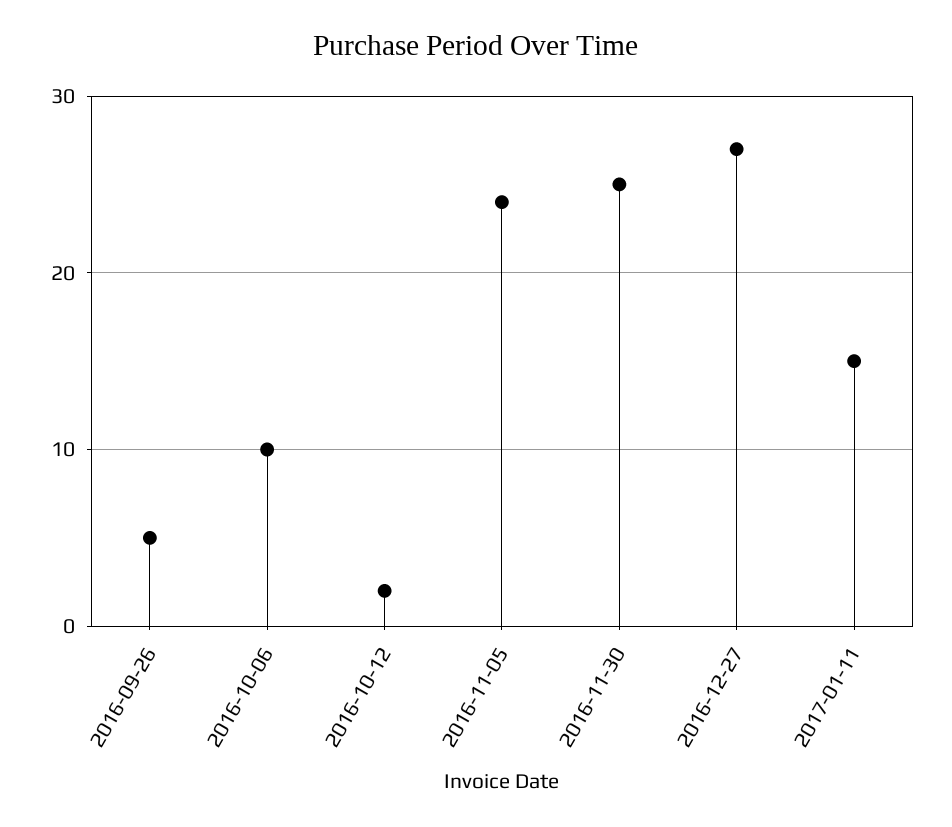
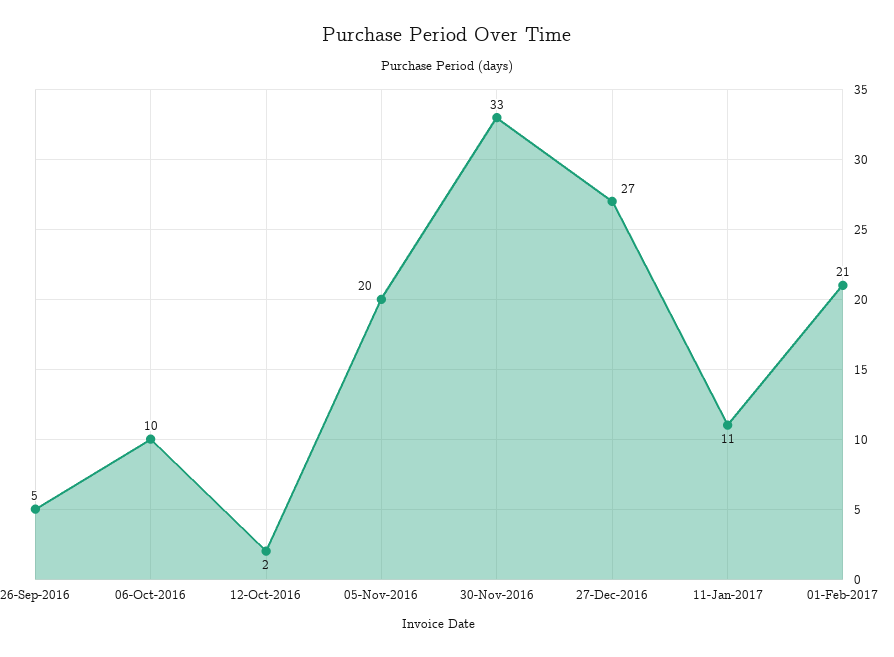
2016-11-05: 24 -> 20
2016-11-30: 25 -> 33
2017-01-11: 15 -> 11
01-Feb-2017: none -> 21

